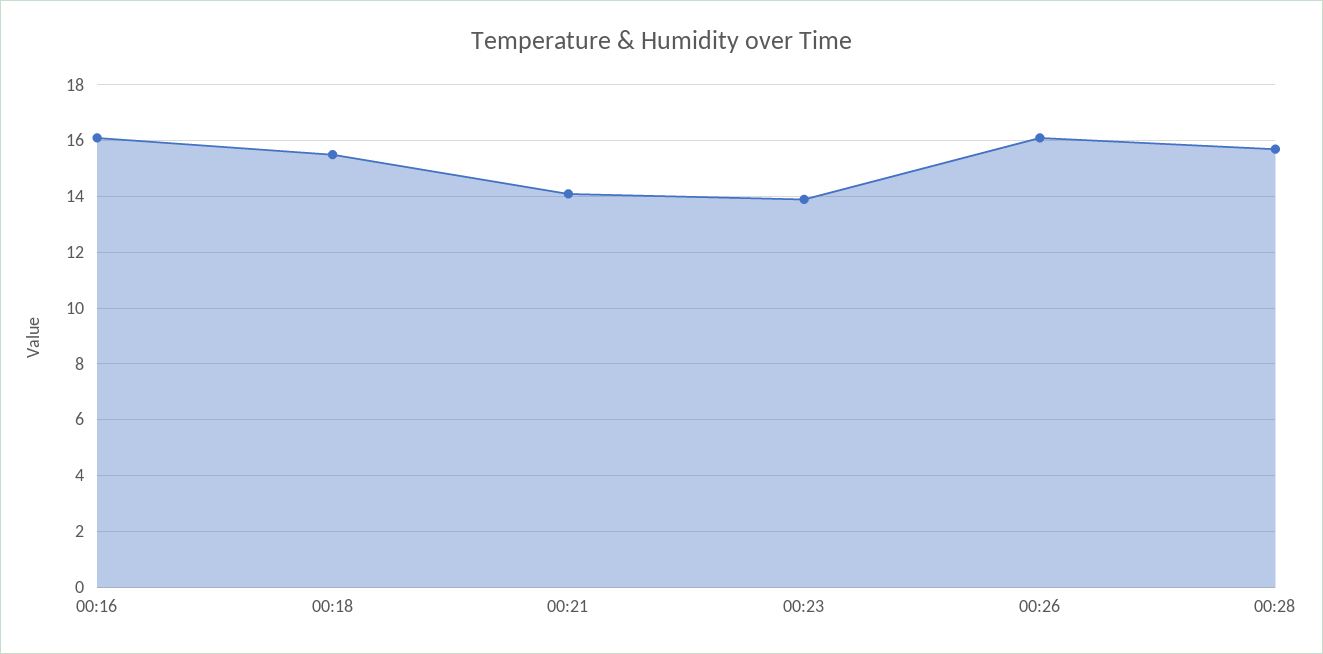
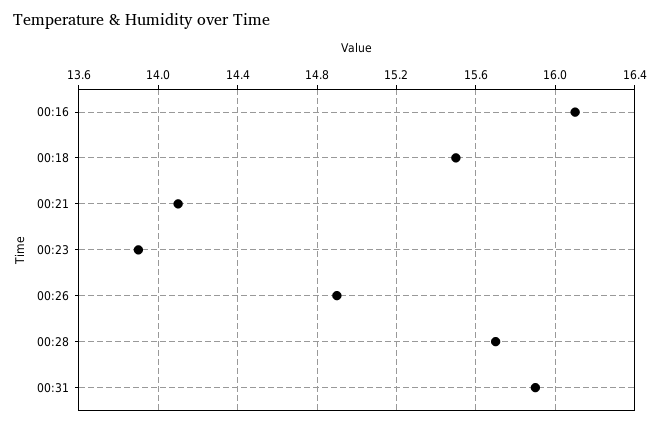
00:26: 16 -> 14.9
00:31: none -> 15.9

